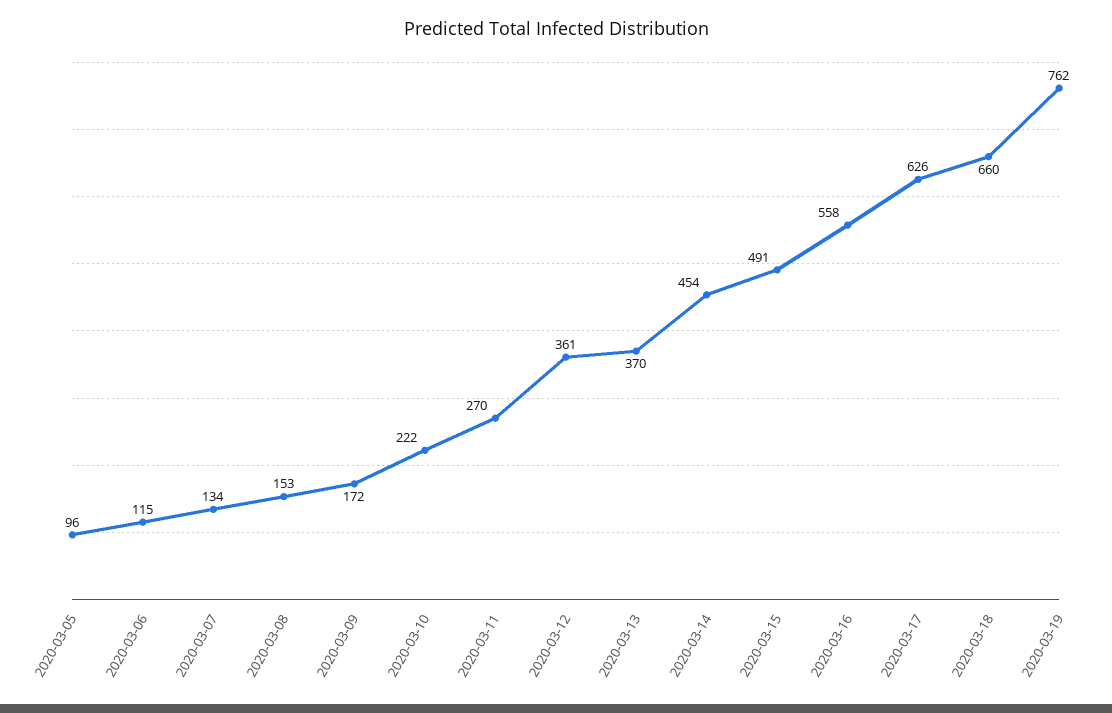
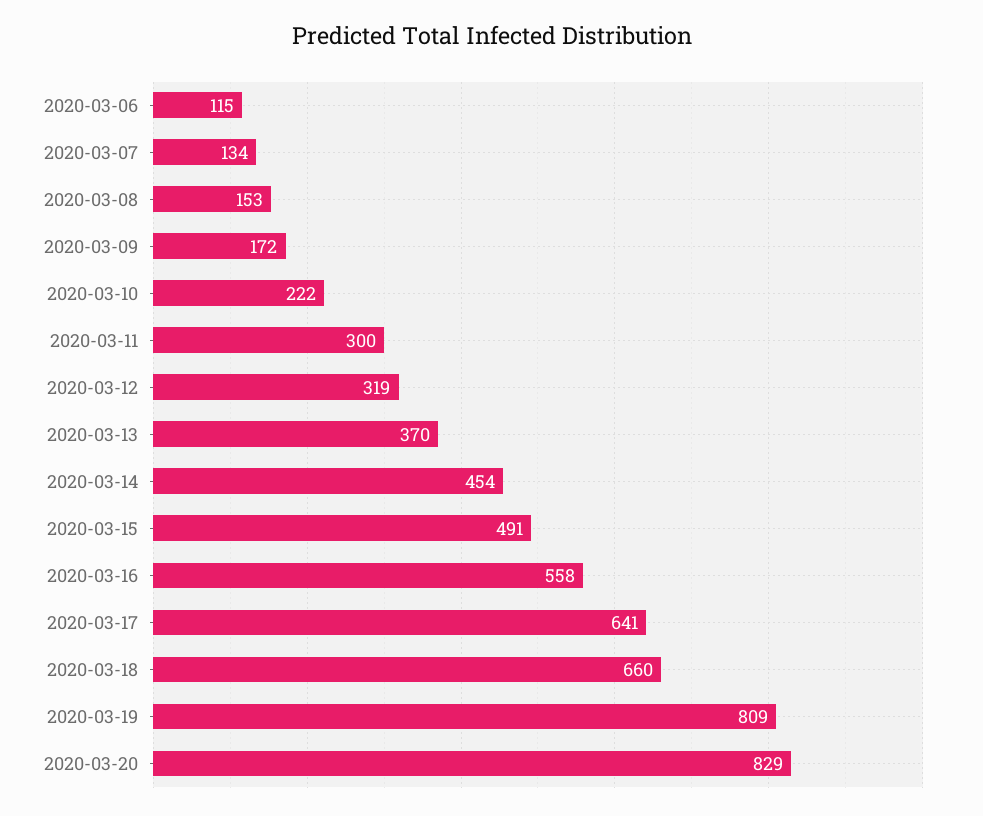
2020-03-05: 96 -> none
2020-03-11: 270 -> 300
2020-03-12: 361 -> 319
2020-03-17: 626 -> 641
2020-03-19: 762 -> 809
2020-03-20: none -> 829

